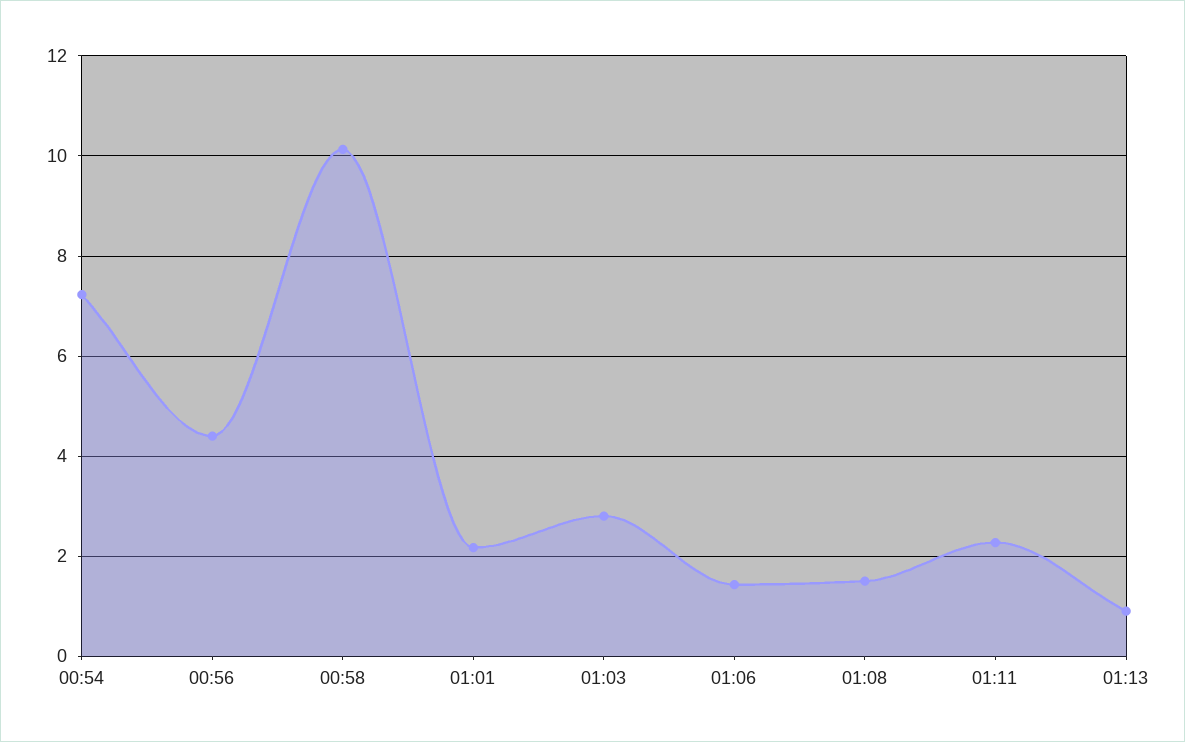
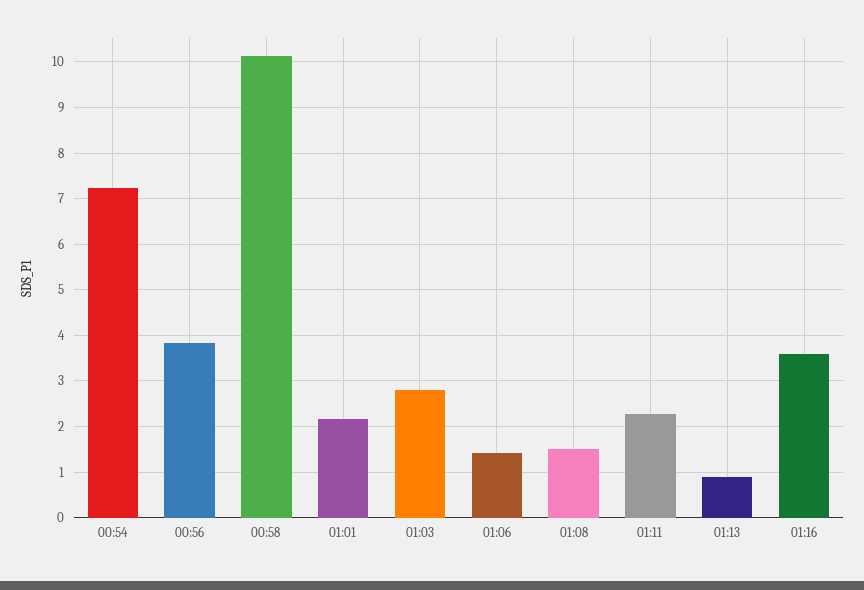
00:56: 4.4 -> 3.8
01:16: none -> 3.6

